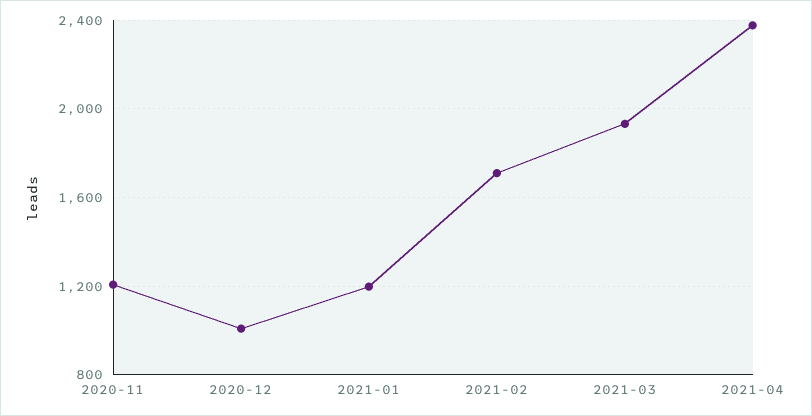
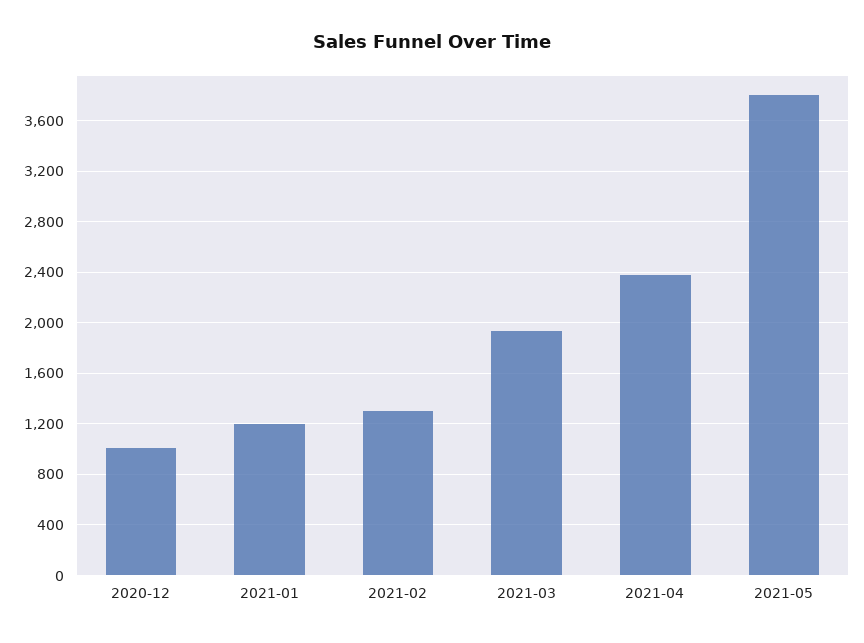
2020-11: 1200 -> none
2021-02: 1700 -> 1300
2021-05: none -> 3800

